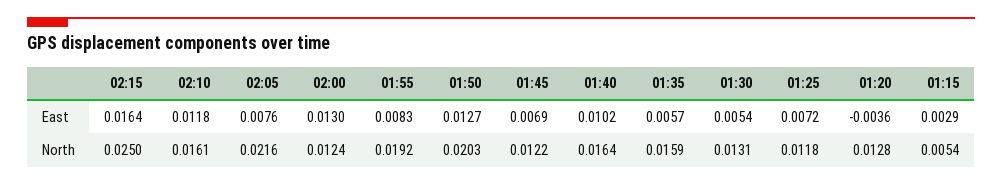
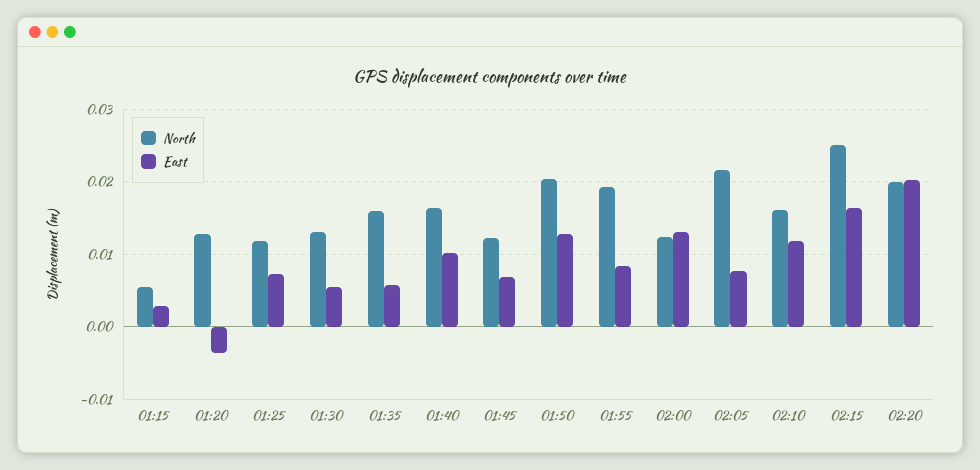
North, 02:20: none -> 0.02
East, 02:20: none -> 0.02

